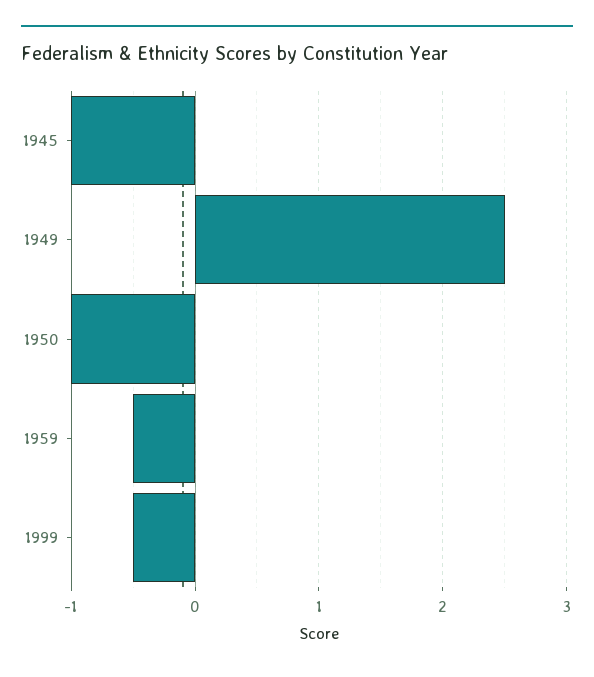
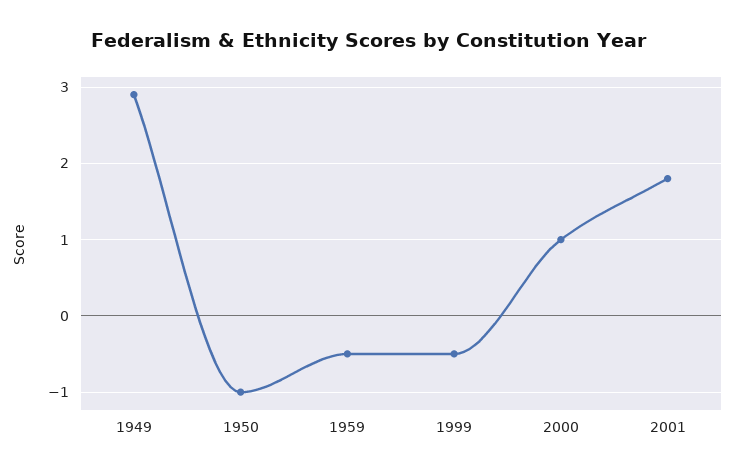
1945: -1 -> none
1949: 2.5 -> 2.9
2000: none -> 1
2001: none -> 1.8

